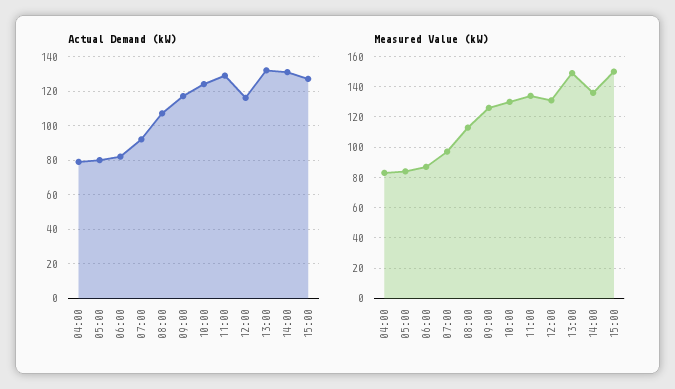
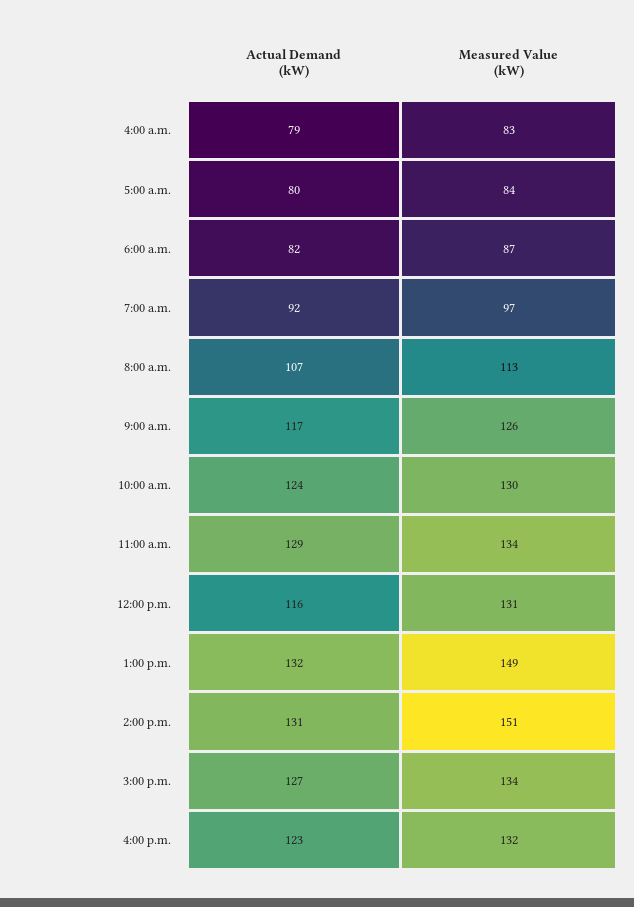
Measured Value (kW), 14:00: 135 -> 151
Measured Value (kW), 15:00: 150 -> 134
Actual Demand (kW), 4:00 p.m.: none -> 123
Measured Value (kW), 4:00 p.m.: none -> 132

